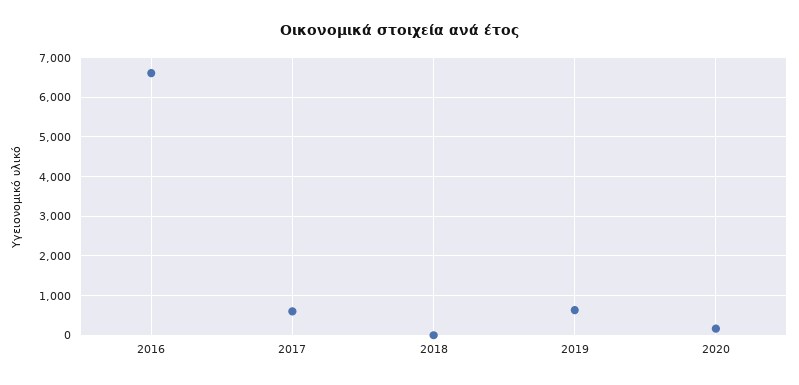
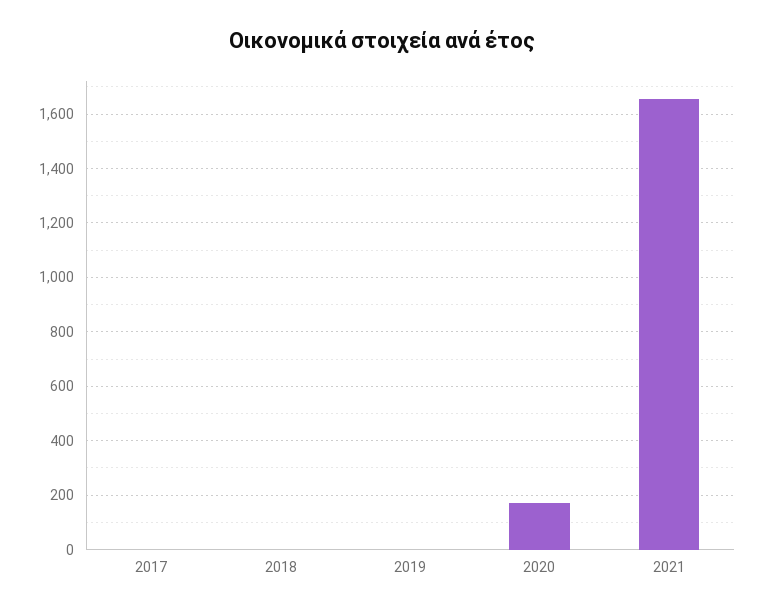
2016: 6600 -> none
2017: 600 -> 0
2019: 600 -> 0
2021: none -> 1650

